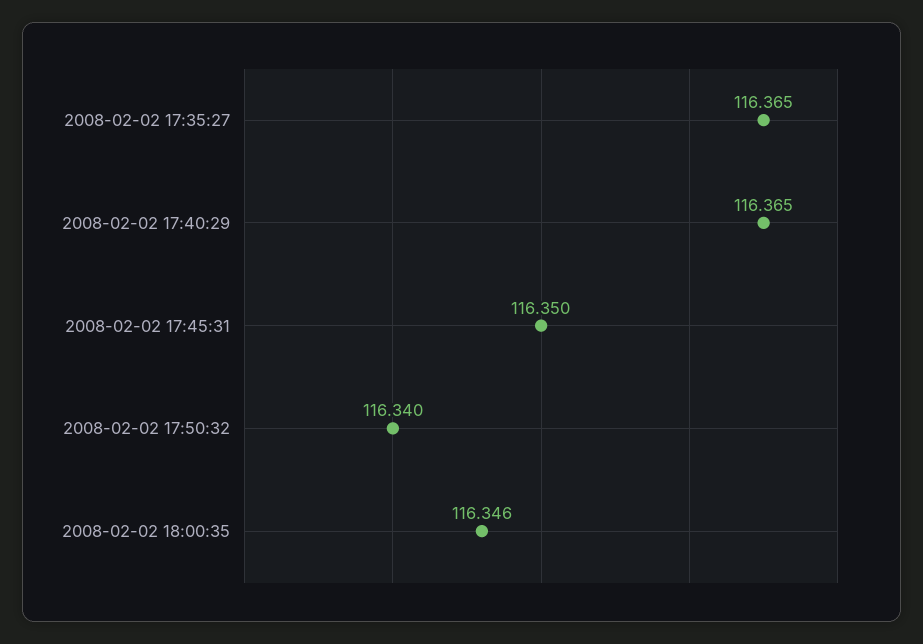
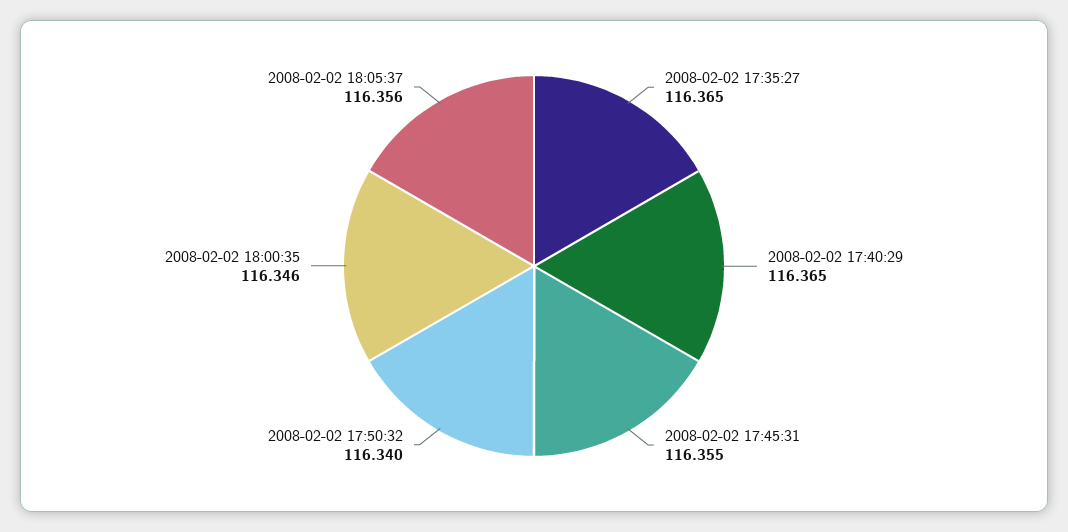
2008-02-02 17:45:31: 116.35 -> 116.355
2008-02-02 18:05:37: none -> 116.356

